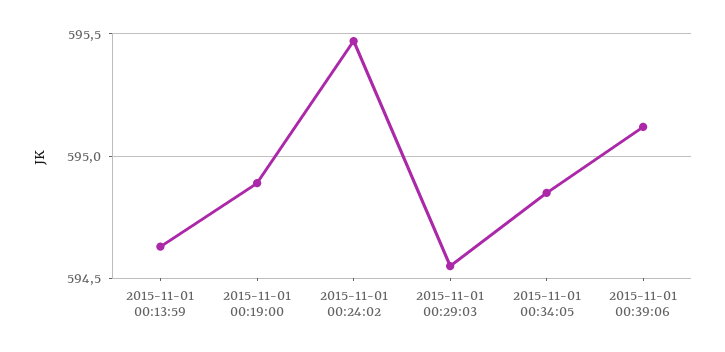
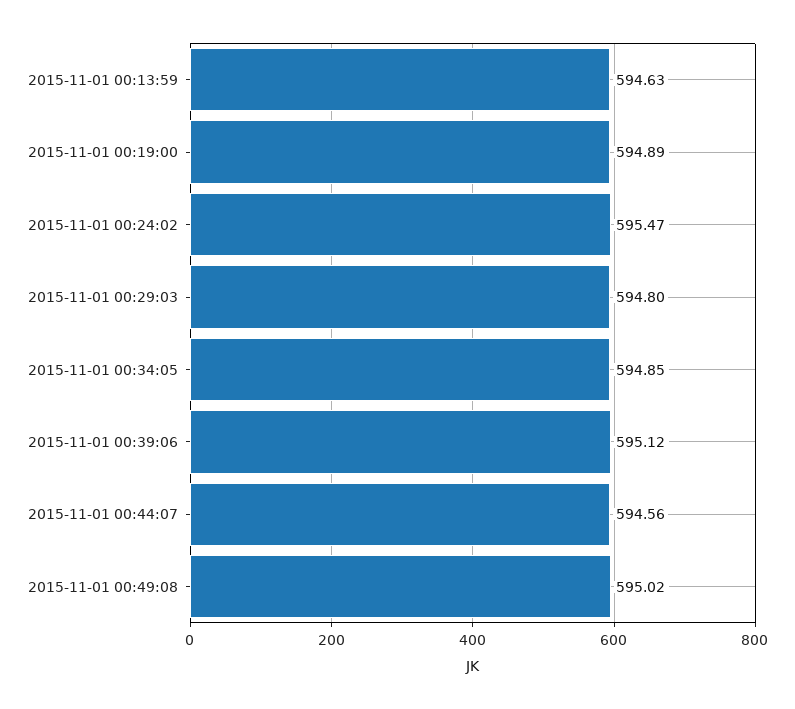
2015-11-01 00:29:03: 594.55 -> 594.8
2015-11-01 00:44:07: none -> 594.56
2015-11-01 00:49:08: none -> 595.02

